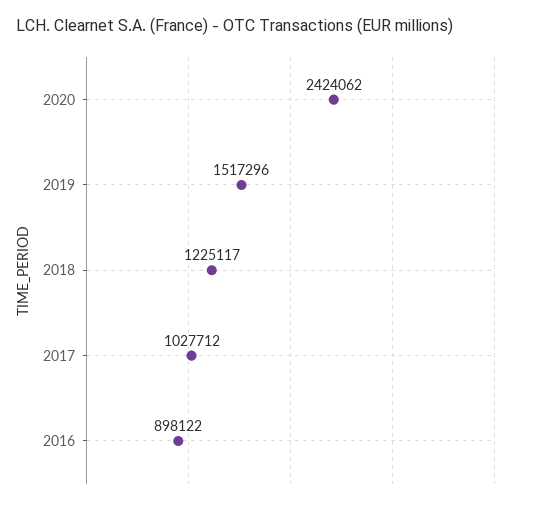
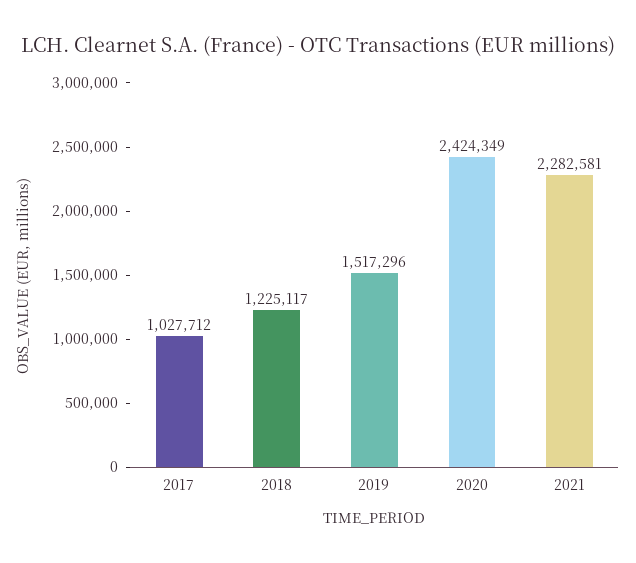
2020: 2424062 -> 2424349
2016: 898122 -> none
2021: none -> 2282581

